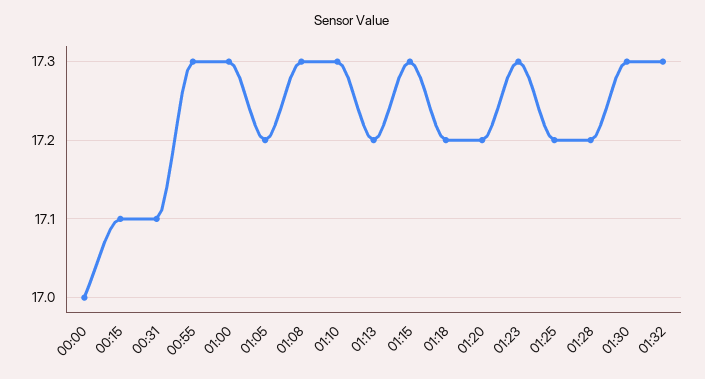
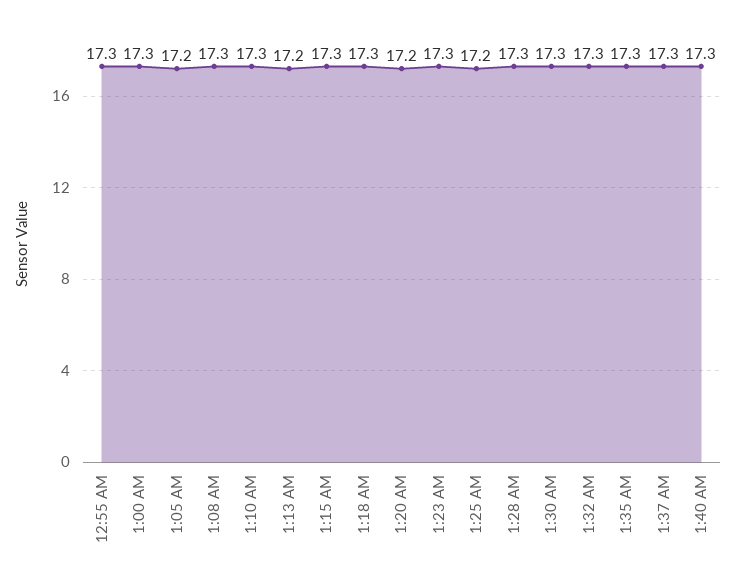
00:00: 17 -> none
00:15: 17.1 -> none
00:31: 17.1 -> none
01:18: 17.2 -> 17.3
01:28: 17.2 -> 17.3
1:35 AM: none -> 17.3
1:37 AM: none -> 17.3
1:40 AM: none -> 17.3

